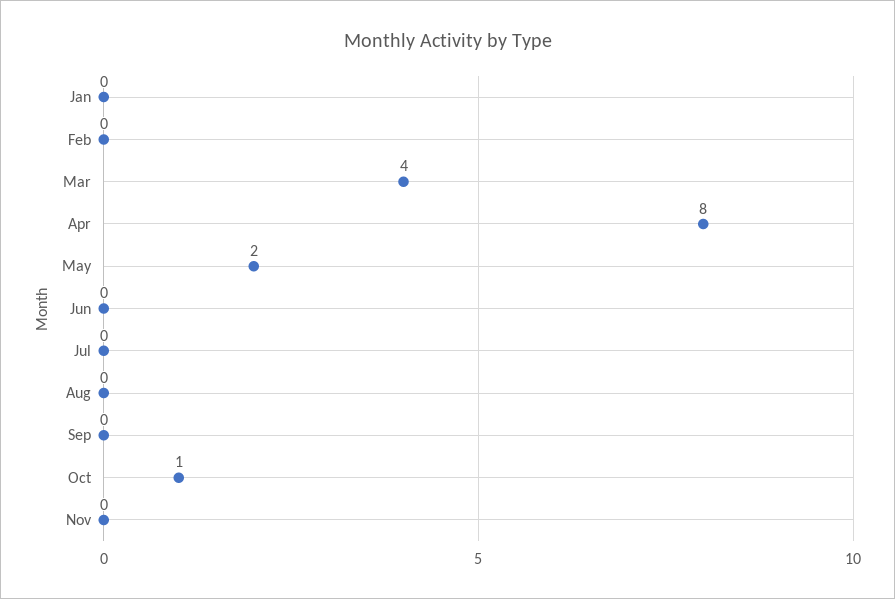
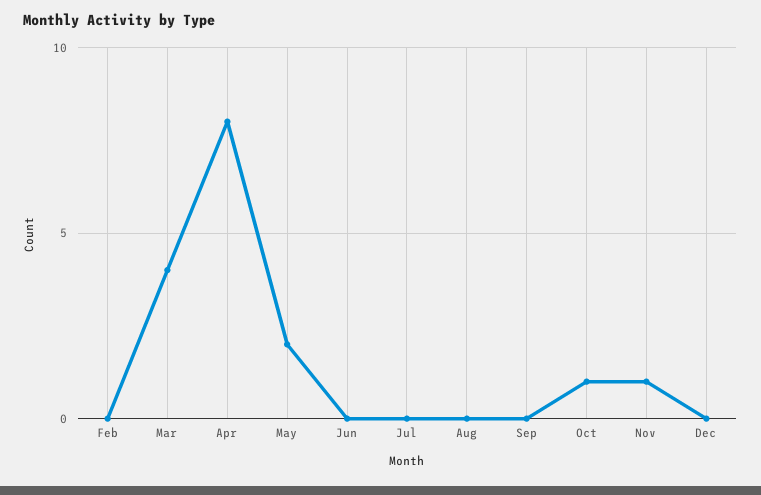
Jan: 0 -> none
Nov: 0 -> 1
Dec: none -> 0

